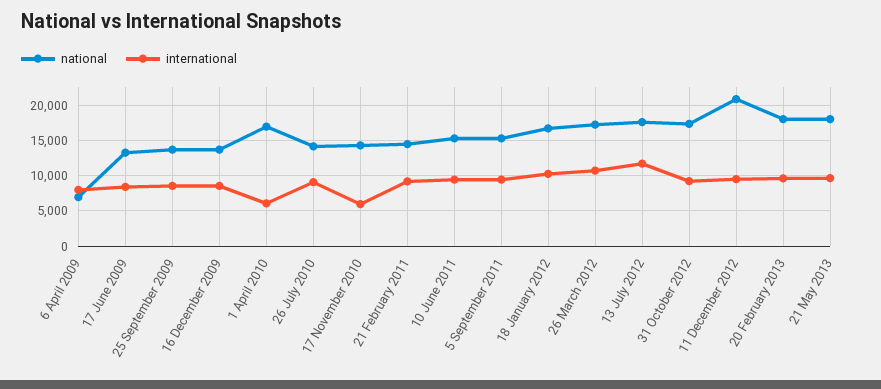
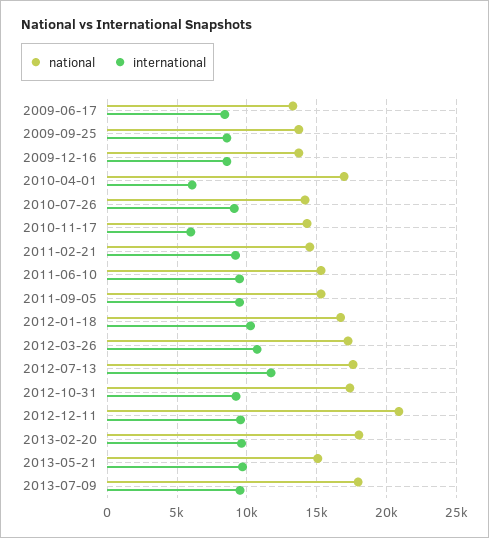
national, 6 April 2009: 7000 -> none
international, 6 April 2009: 8000 -> none
national, 21 May 2013: 18000 -> 15000
national, 2013-07-09: none -> 18000
international, 2013-07-09: none -> 9500

